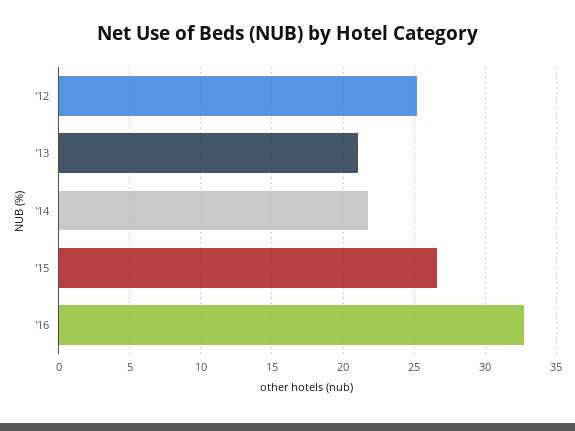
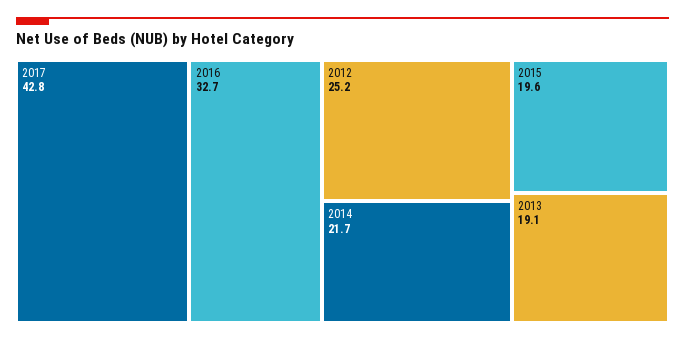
'13: 21 -> 19.1
'15: 26.5 -> 19.6
2017: none -> 42.8

